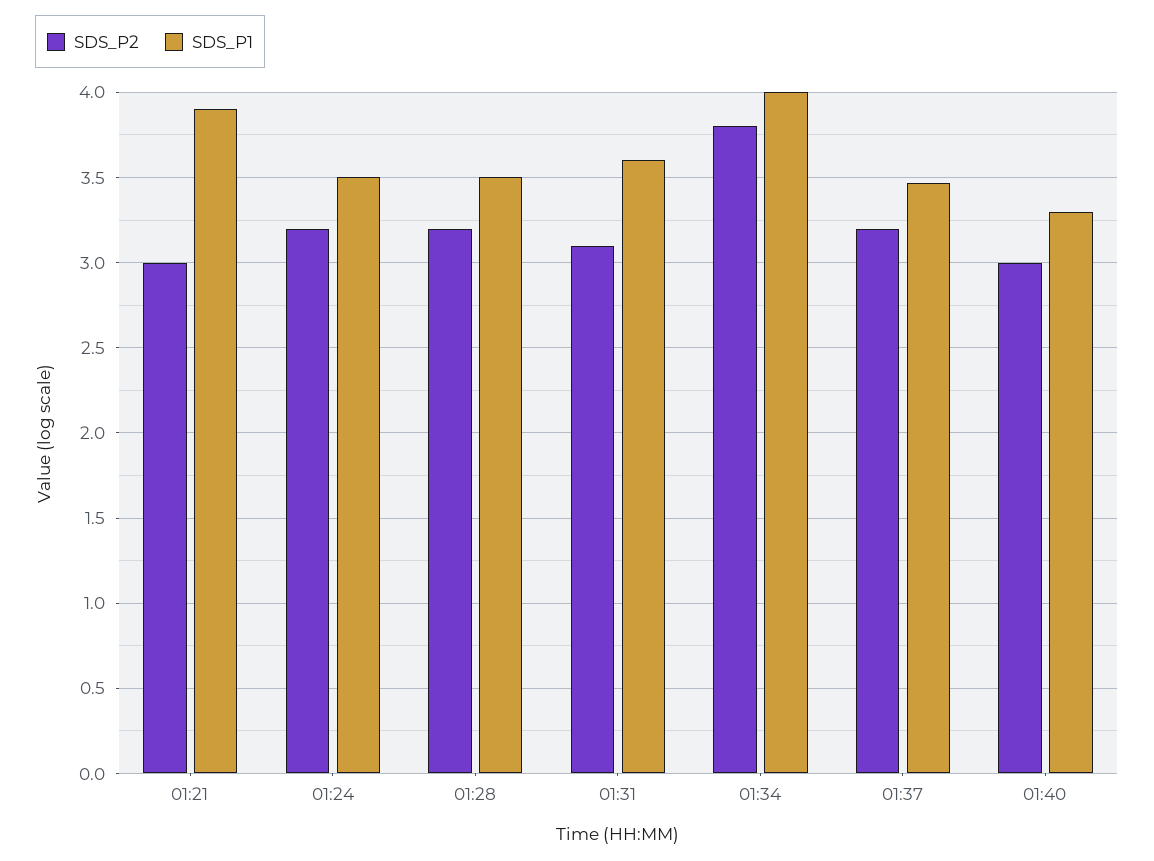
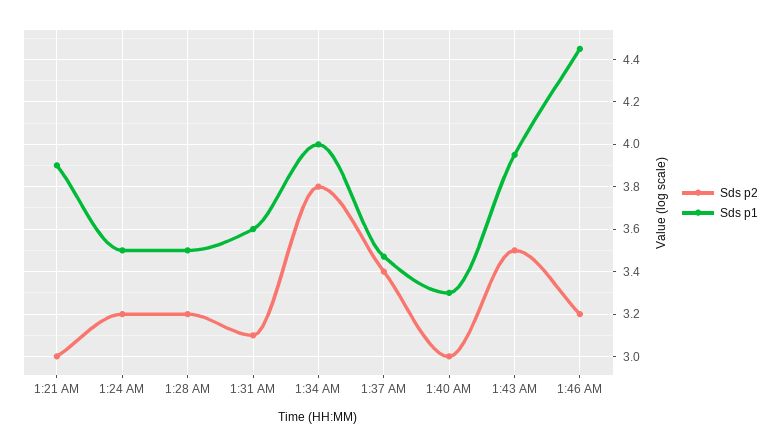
SDS_P2, 01:37: 3.2 -> 3.4
SDS_P2, 1:43 AM: none -> 3.5
SDS_P1, 1:43 AM: none -> 3.95
SDS_P2, 1:46 AM: none -> 3.2
SDS_P1, 1:46 AM: none -> 4.45

